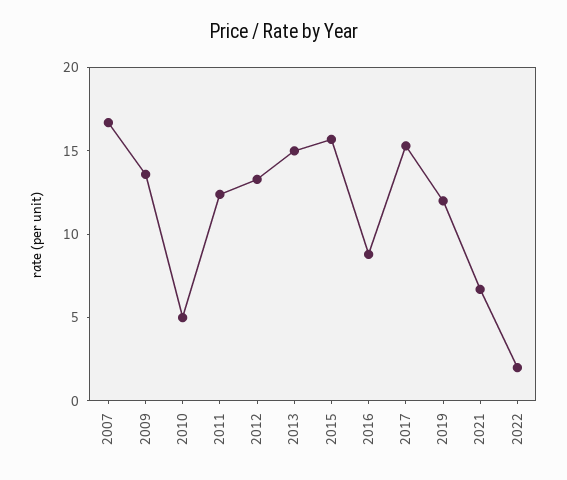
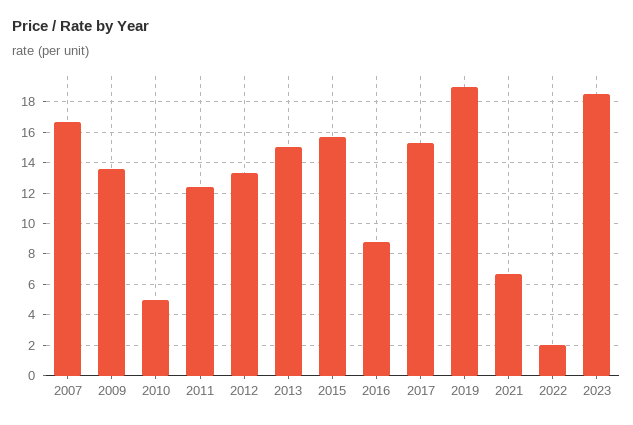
2019: 12 -> 19
2023: none -> 18.5

